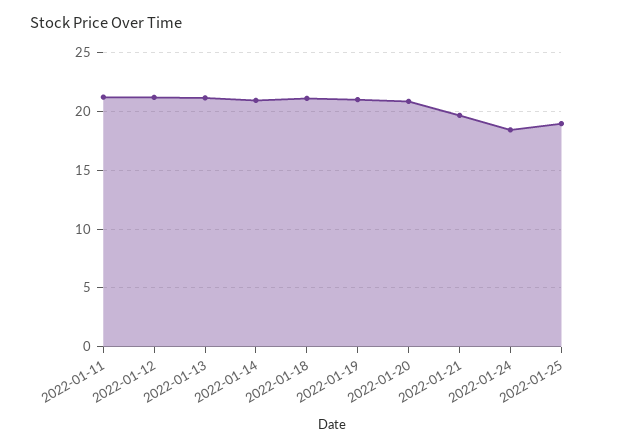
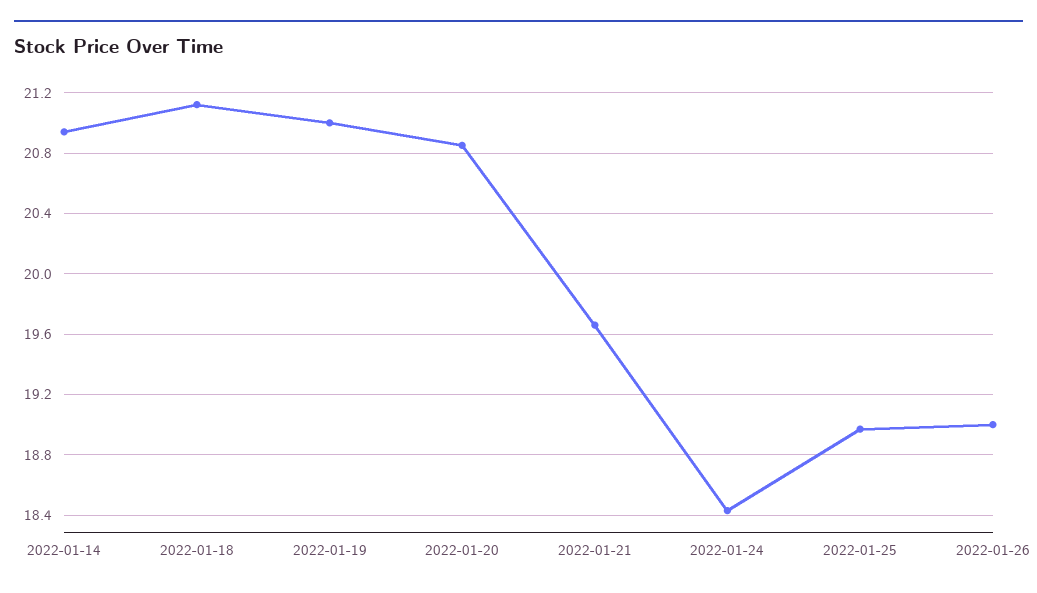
2022-01-11: 21 -> none
2022-01-12: 21 -> none
2022-01-13: 21 -> none
2022-01-26: none -> 19

